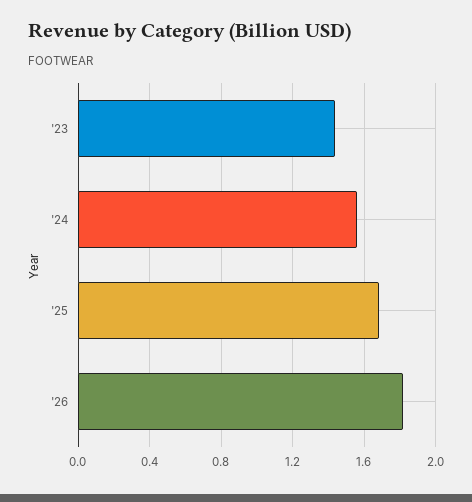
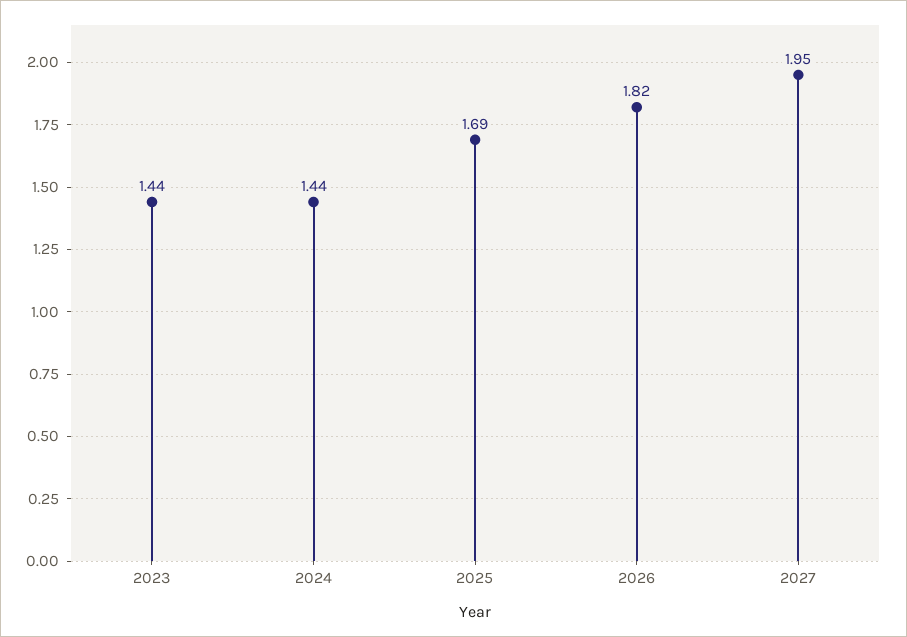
'24: 1.55 -> 1.44
2027: none -> 1.95

